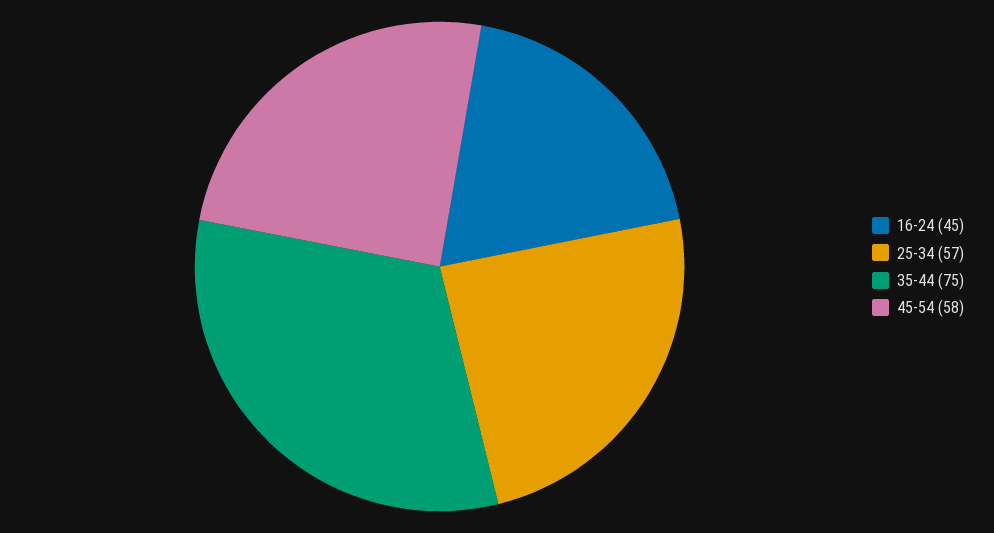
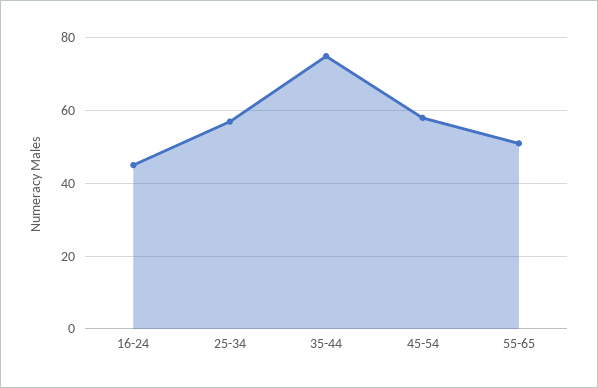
55-65: none -> 50

